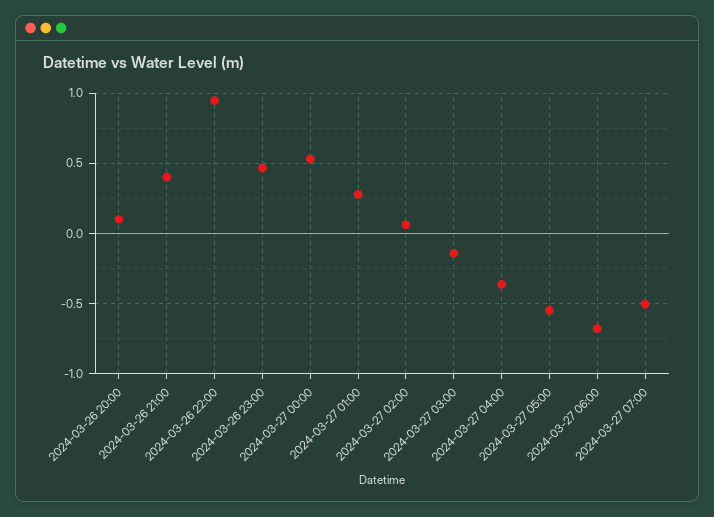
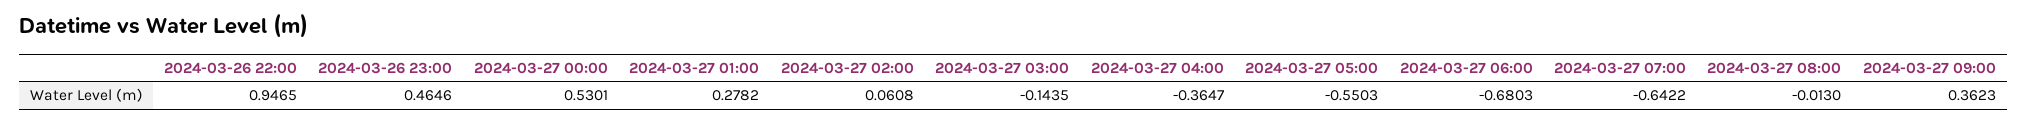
2024-03-26 20:00: 0.1 -> none
2024-03-26 21:00: 0.4 -> none
2024-03-27 07:00: -0.5 -> -0.6422
2024-03-27 08:00: none -> -0.013
2024-03-27 09:00: none -> 0.3623

